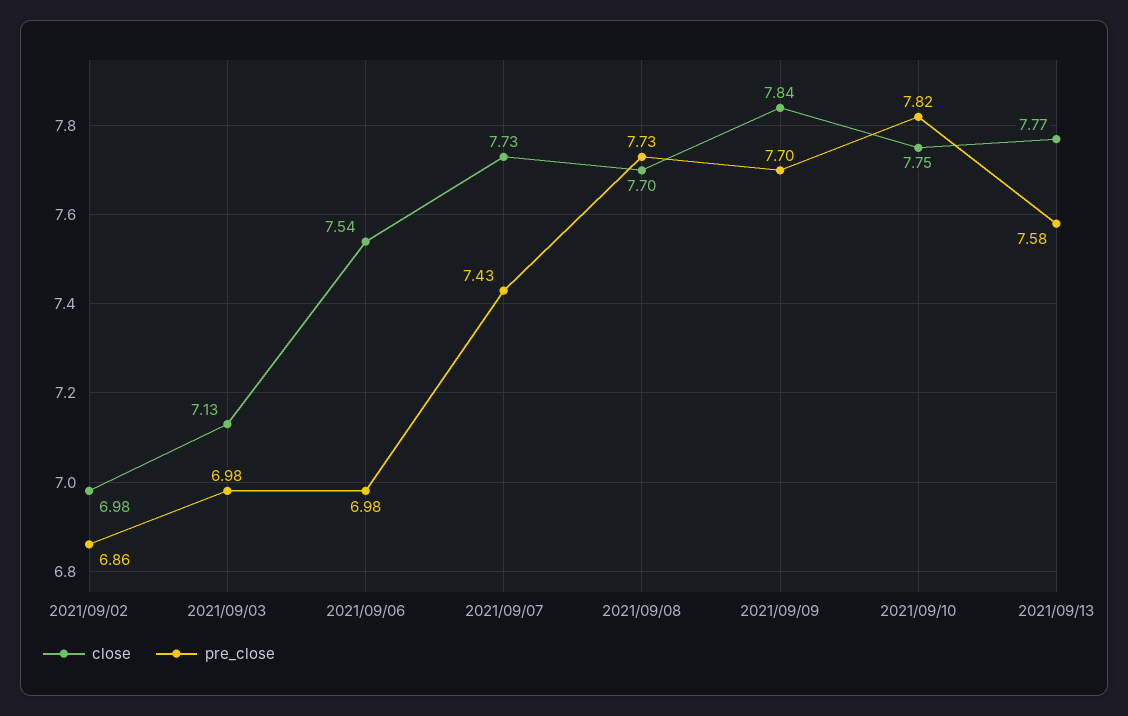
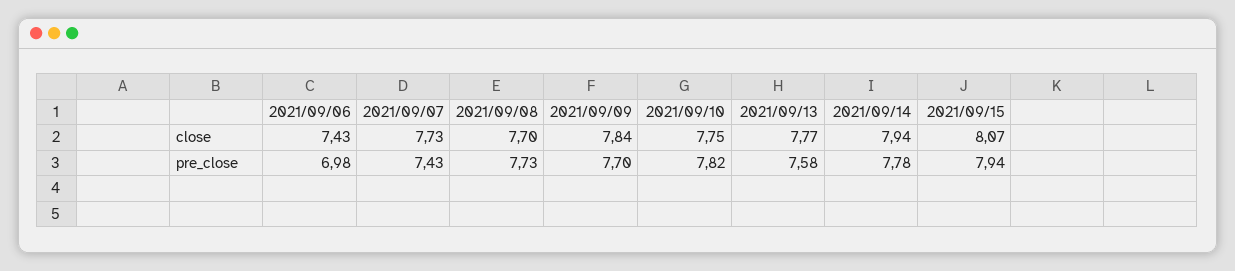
close, 2021/09/02: 6.98 -> none
pre_close, 2021/09/02: 6.86 -> none
close, 2021/09/03: 7.13 -> none
pre_close, 2021/09/03: 6.98 -> none
close, 2021/09/06: 7.54 -> 7.43
close, 2021/09/14: none -> 7.94
close, 2021/09/15: none -> 8.07
pre_close, 2021/09/14: none -> 7.78
pre_close, 2021/09/15: none -> 7.94

